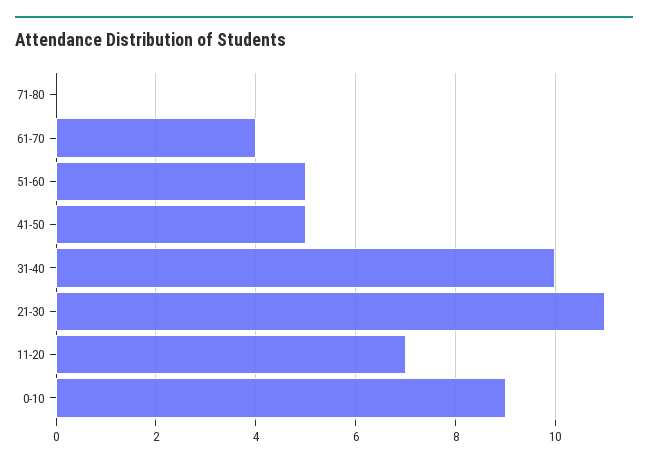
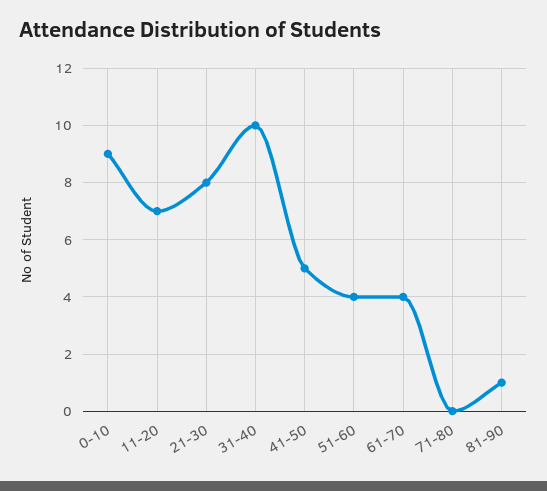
51-60: 5 -> 4
21-30: 11 -> 8
81-90: none -> 1

